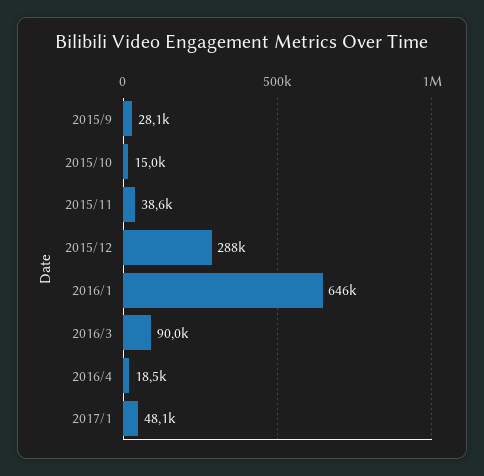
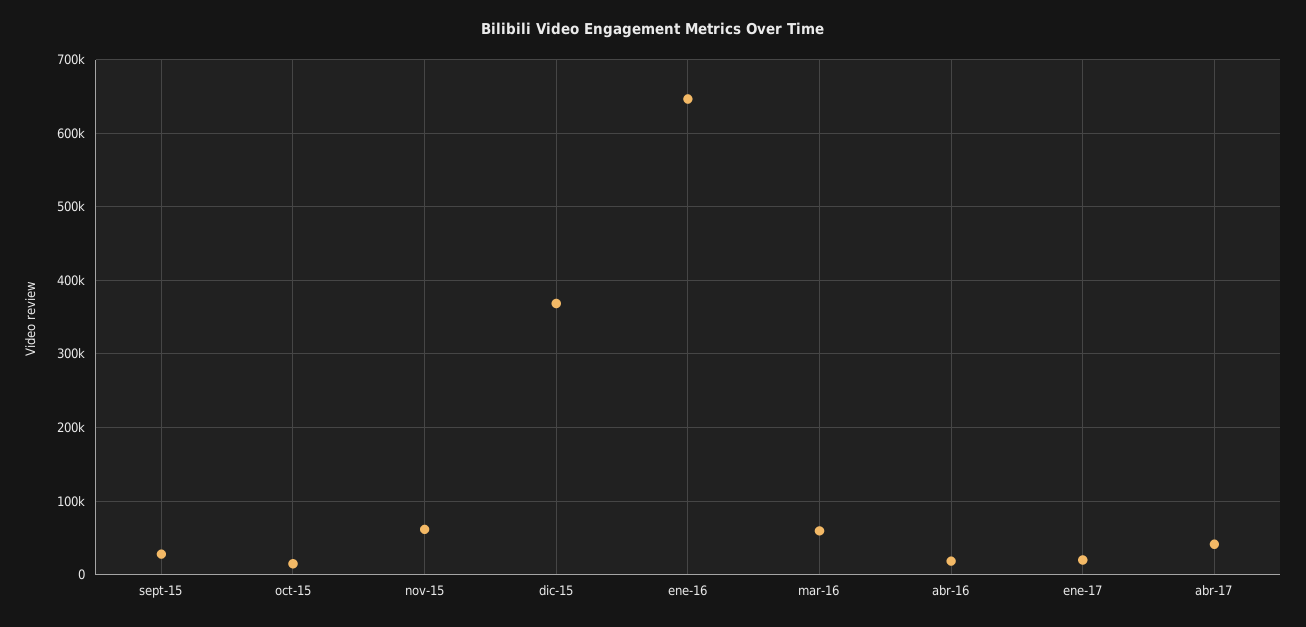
2015/11: 38600 -> 60000
2015/12: 288000 -> 370000
2016/3: 90000 -> 60000
2017/1: 48100 -> 20000
abr-17: none -> 40000

